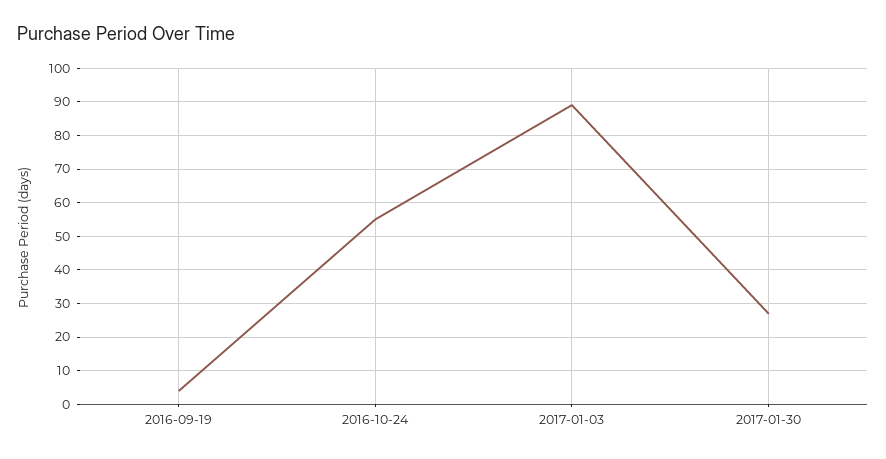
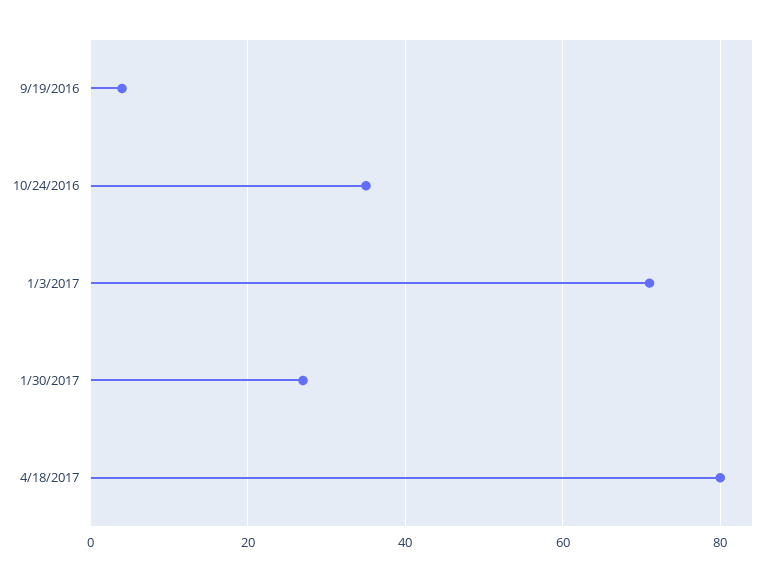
2016-10-24: 55 -> 35
2017-01-03: 90 -> 70
4/18/2017: none -> 80

